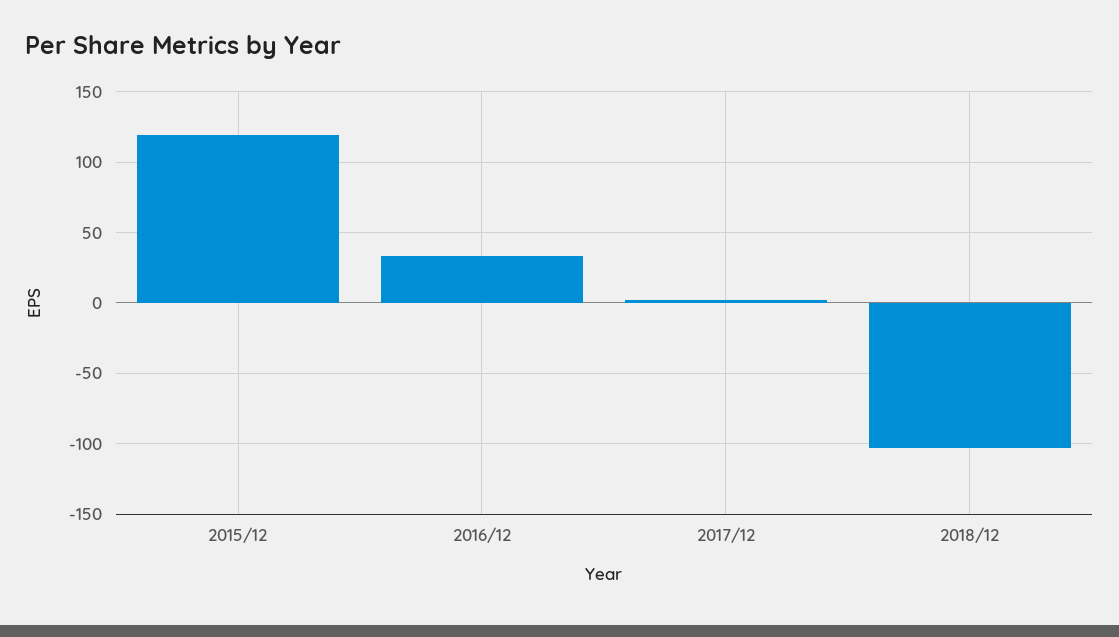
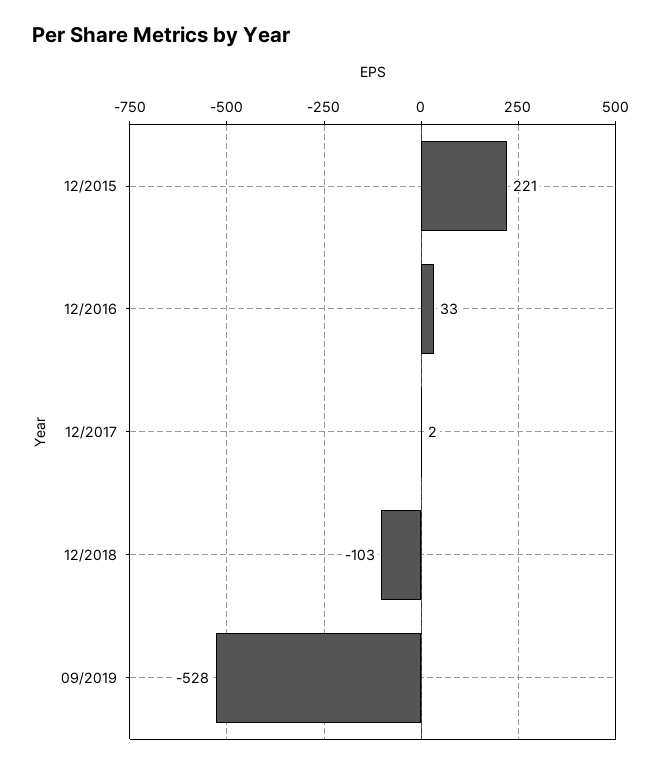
2015/12: 120 -> 221
09/2019: none -> -528

